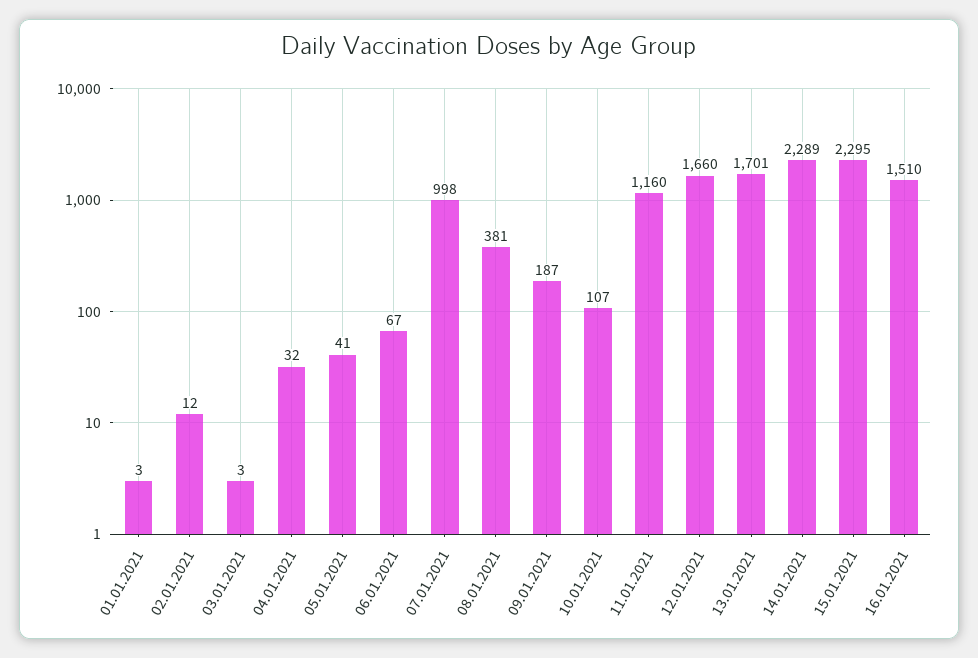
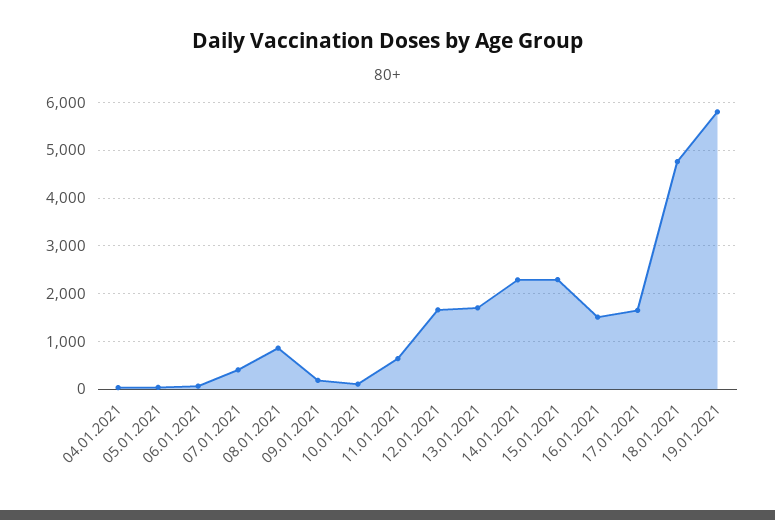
01.01.2021: 3 -> none
02.01.2021: 12 -> none
03.01.2021: 3 -> none
07.01.2021: 998 -> 400
08.01.2021: 381 -> 800
11.01.2021: 1160 -> 600
17.01.2021: none -> 1600
18.01.2021: none -> 4800
19.01.2021: none -> 5800

